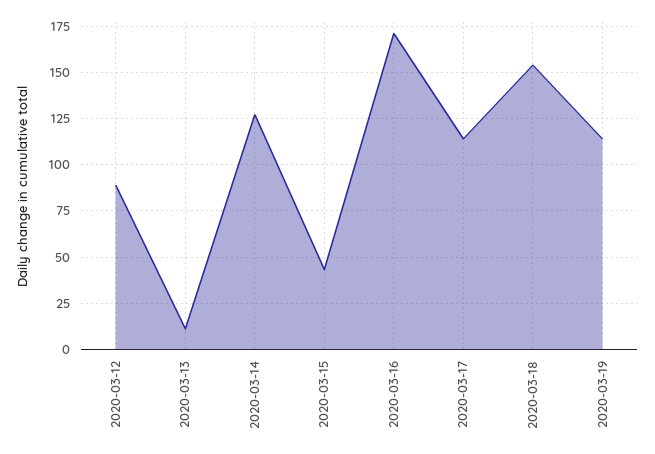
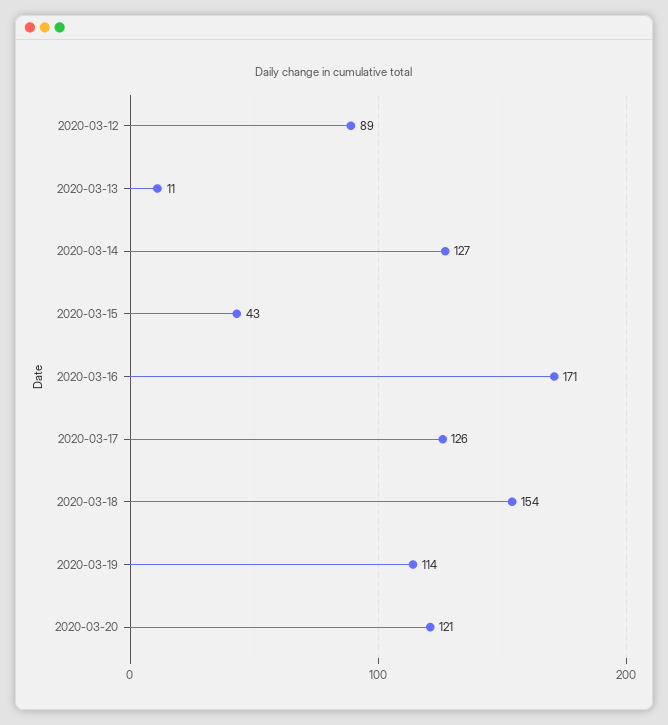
2020-03-17: 115 -> 126
2020-03-20: none -> 121

